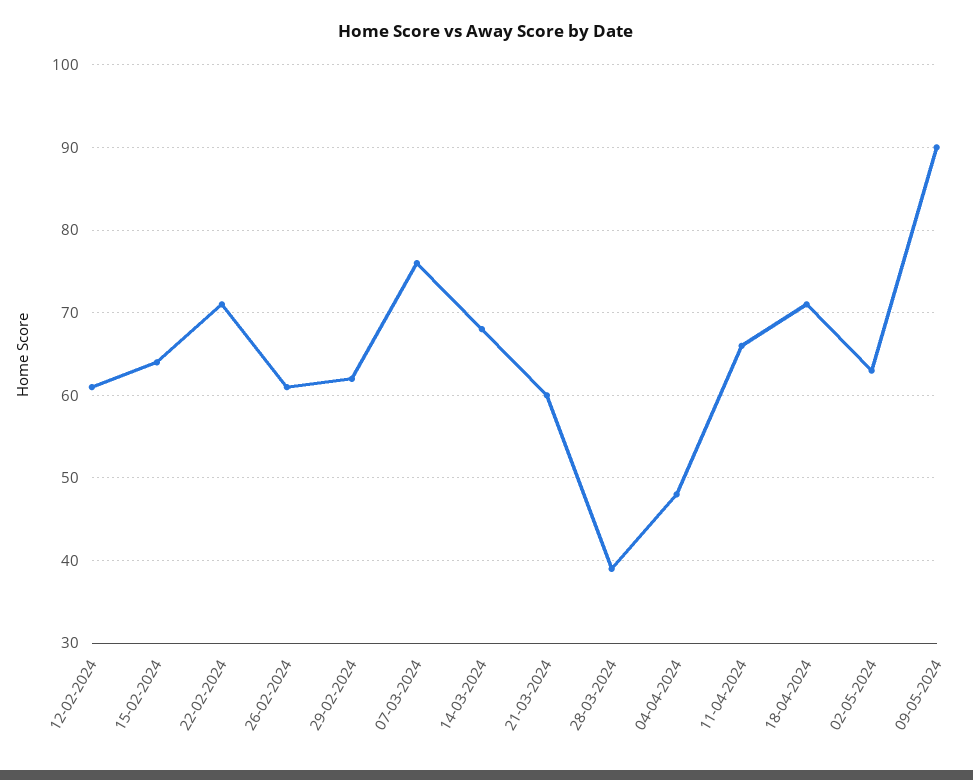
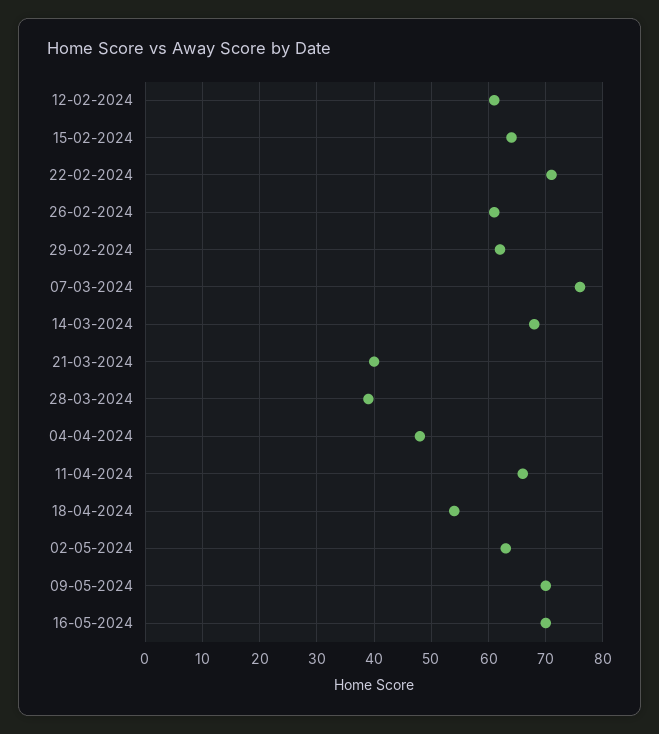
21-03-2024: 60 -> 40
18-04-2024: 71 -> 55
09-05-2024: 90 -> 70
16-05-2024: none -> 70

